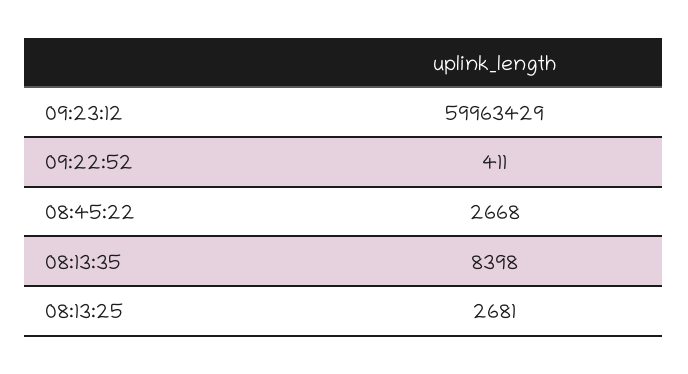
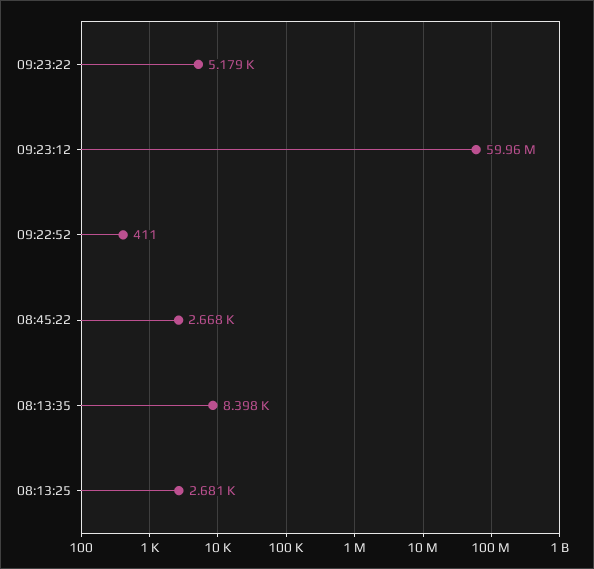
09:23:22: none -> 5179

